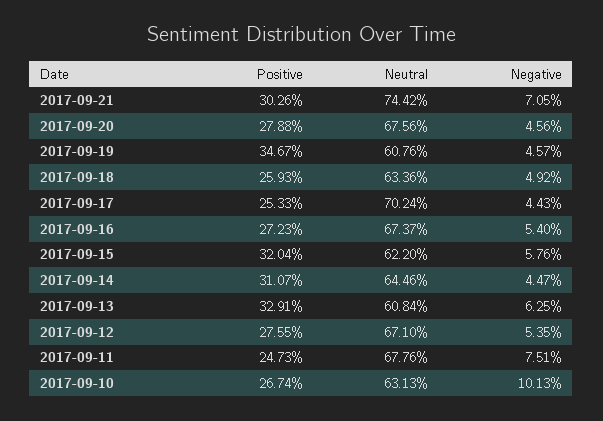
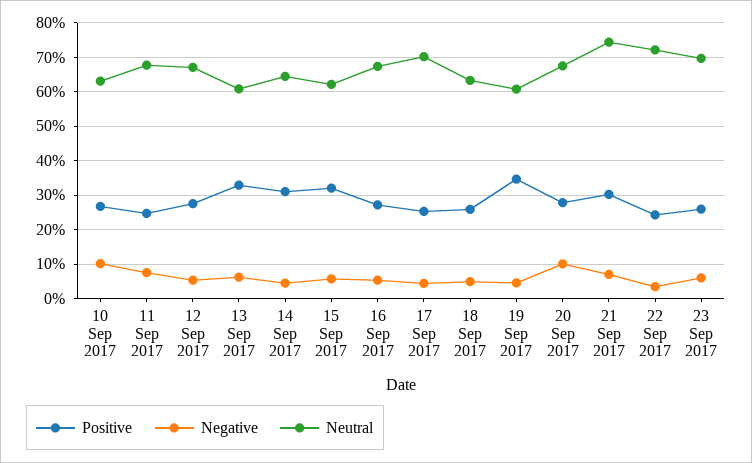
Negative, 2017-09-20: 4.56 -> 10
Positive, 22 Sep 2017: none -> 24
Negative, 22 Sep 2017: none -> 4
Neutral, 22 Sep 2017: none -> 72
Positive, 23 Sep 2017: none -> 26
Negative, 23 Sep 2017: none -> 6
Neutral, 23 Sep 2017: none -> 70

